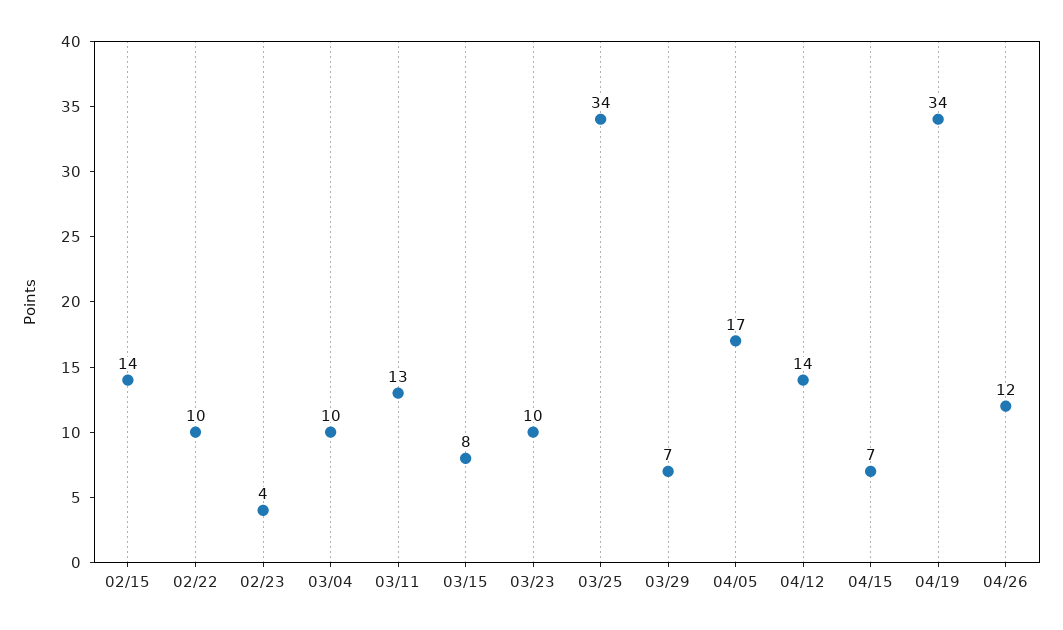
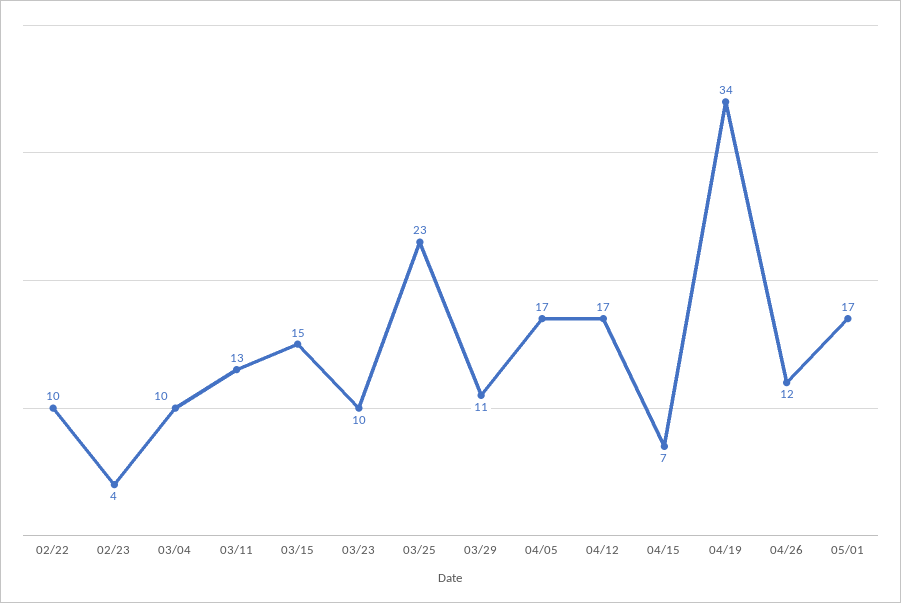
02/15: 14 -> none
03/15: 8 -> 15
03/25: 34 -> 23
03/29: 7 -> 11
04/12: 14 -> 17
05/01: none -> 17

